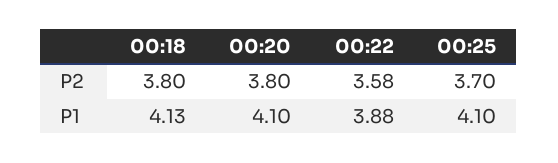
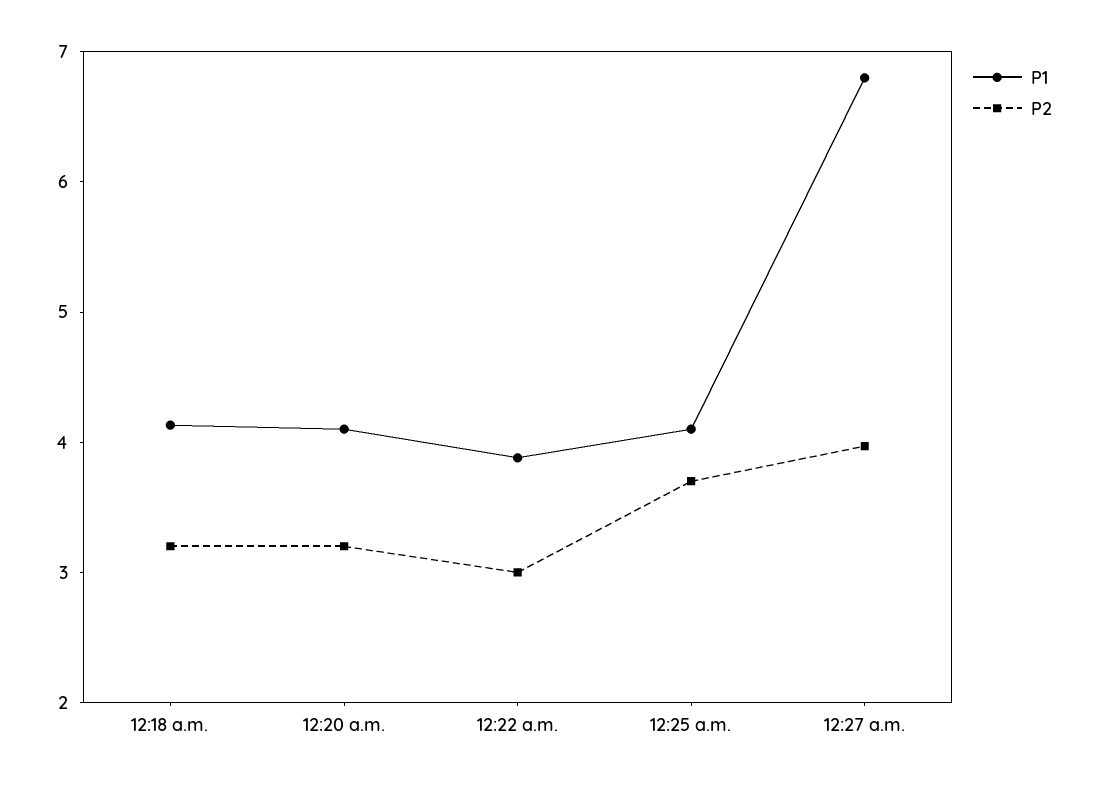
P2, 00:18: 3.8 -> 3.2
P2, 00:20: 3.8 -> 3.2
P2, 00:22: 3.58 -> 3
P1, 12:27 a.m.: none -> 6.8
P2, 12:27 a.m.: none -> 4

